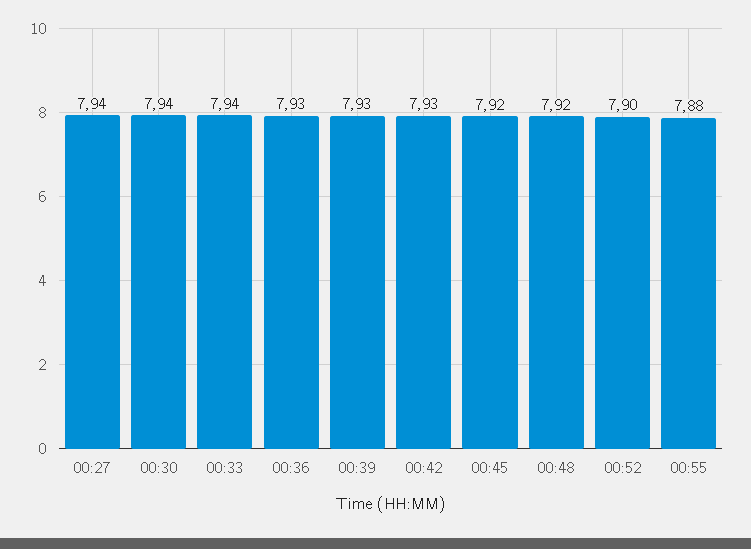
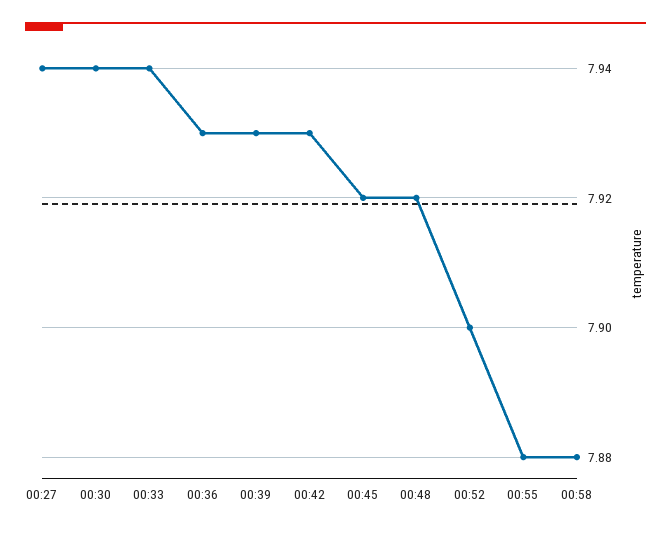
00:58: none -> 7.88

